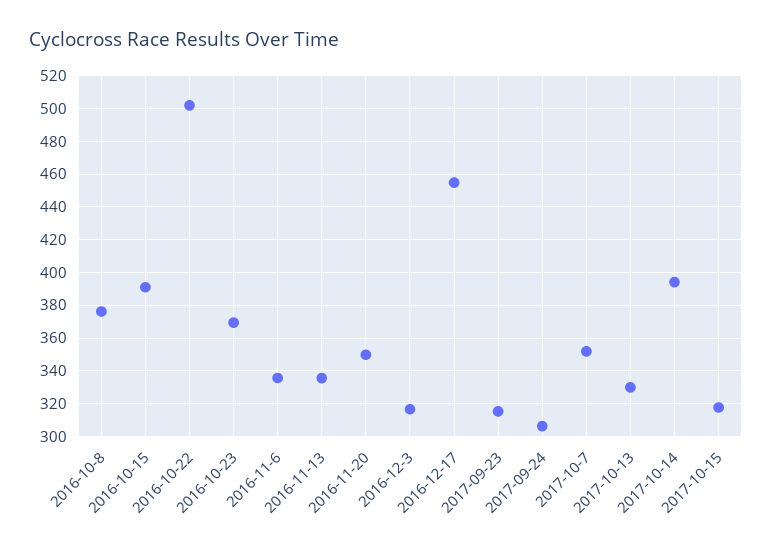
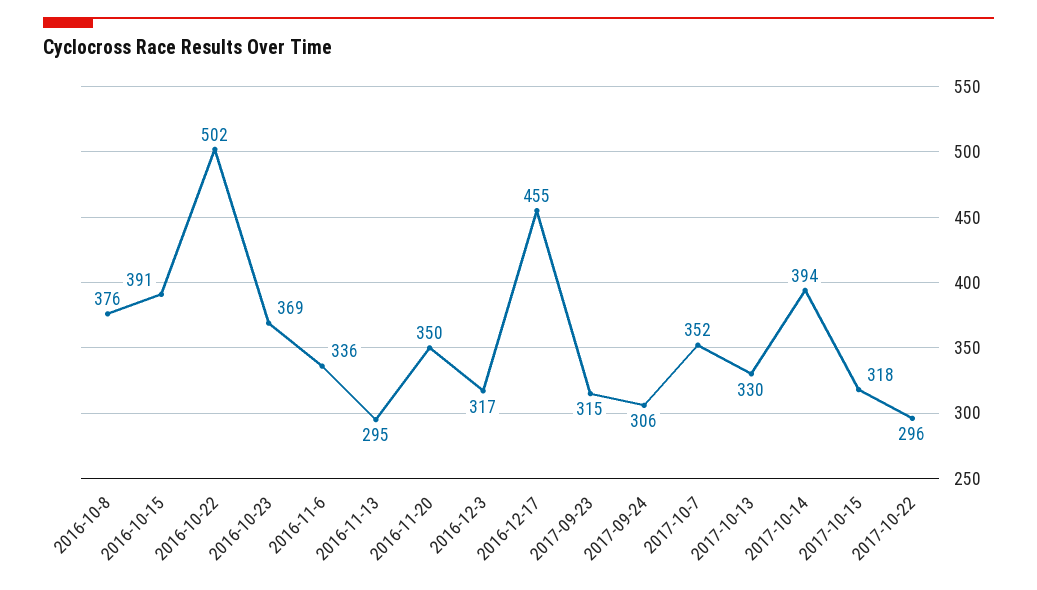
2016-11-13: 335 -> 295
2017-10-22: none -> 296

